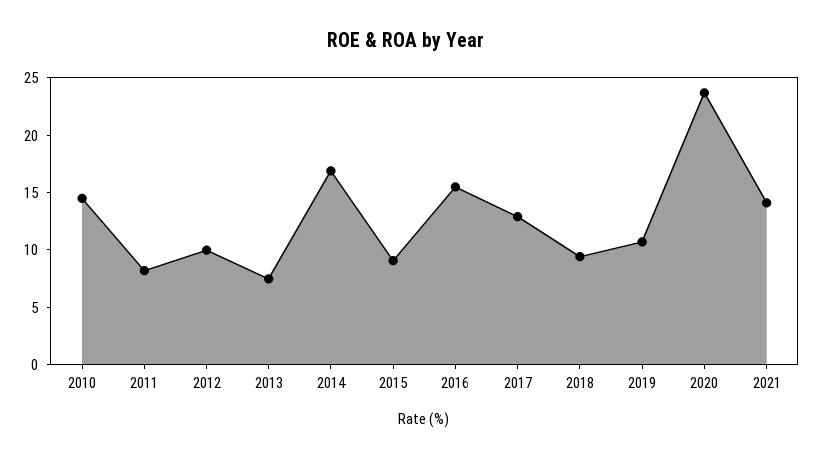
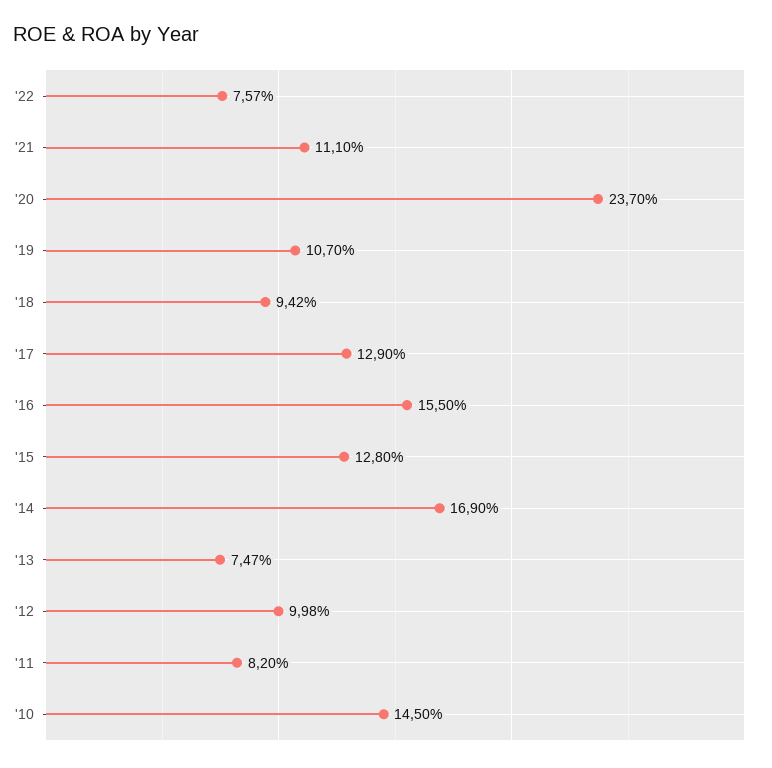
2015: 9 -> 12.8
2021: 14 -> 11.1
'22: none -> 7.57

